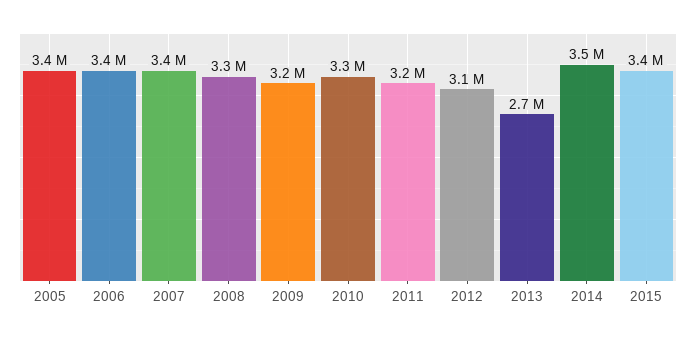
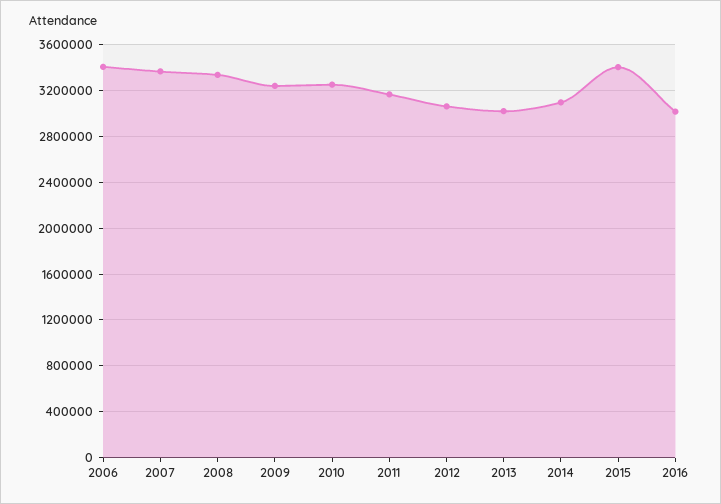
2005: 3400000 -> none
2013: 2700000 -> 3000000
2014: 3500000 -> 3100000
2016: none -> 3000000

